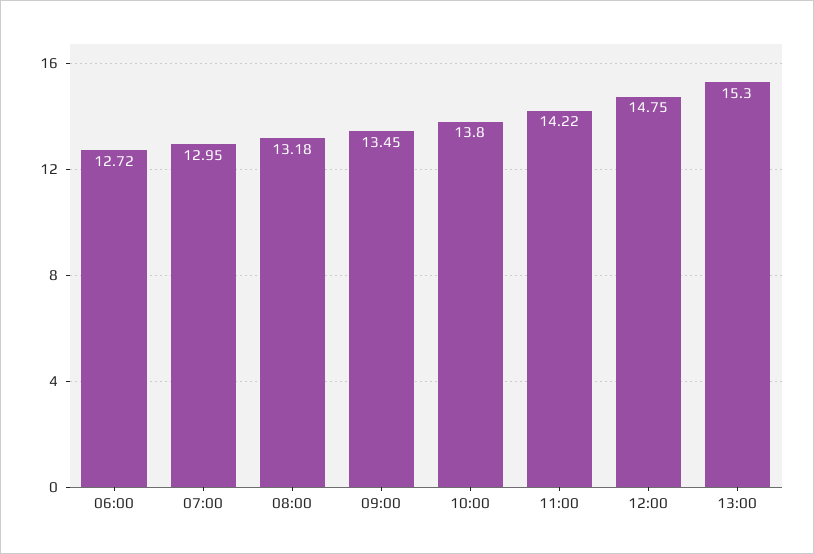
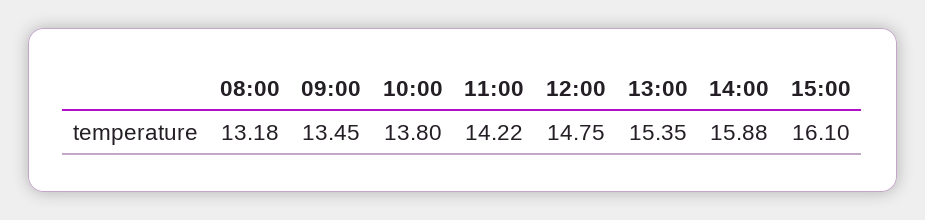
06:00: 12.72 -> none
07:00: 12.95 -> none
13:00: 15.3 -> 15.35
14:00: none -> 15.88
15:00: none -> 16.1

